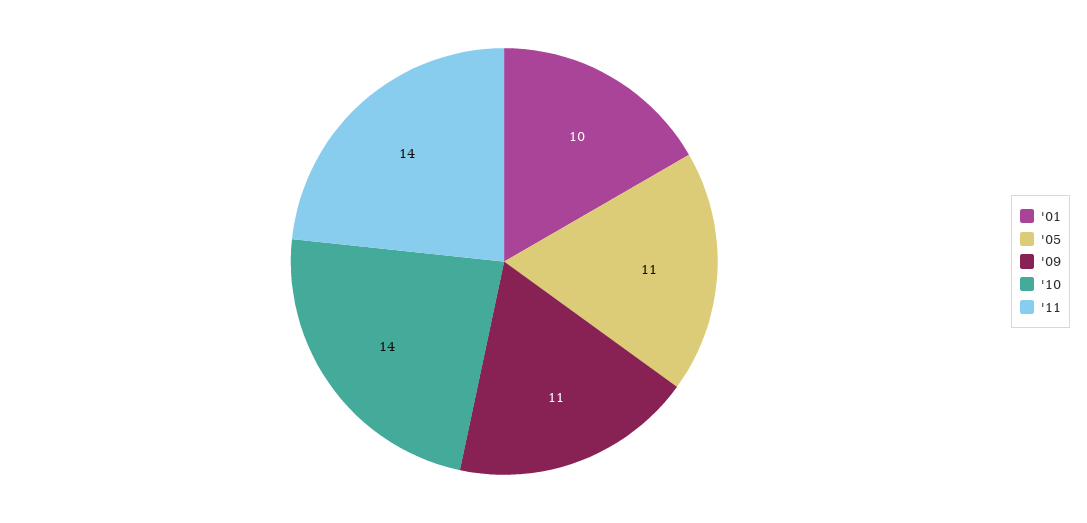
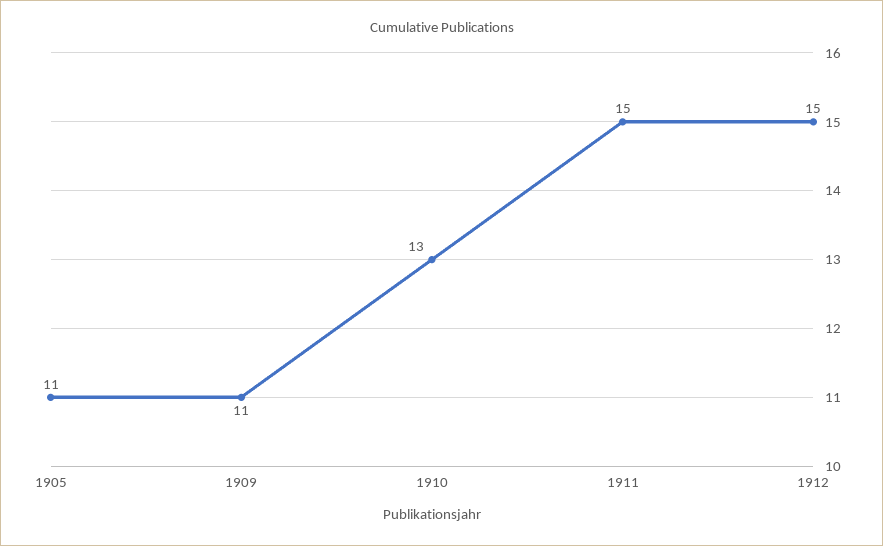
'01: 10 -> none
'10: 14 -> 13
'11: 14 -> 15
1912: none -> 15

